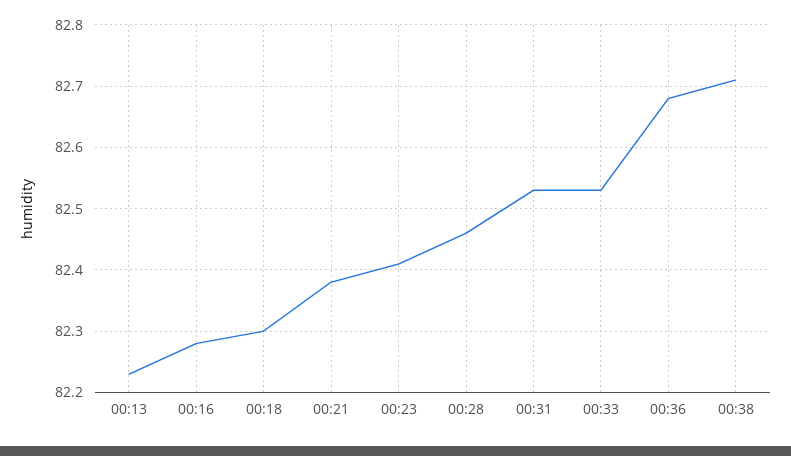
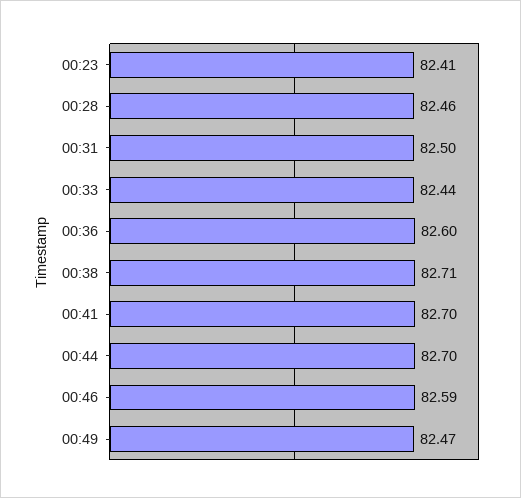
00:13: 82.23 -> none
00:16: 82.28 -> none
00:18: 82.3 -> none
00:21: 82.38 -> none
00:31: 82.53 -> 82.5
00:33: 82.53 -> 82.44
00:36: 82.68 -> 82.6
00:41: none -> 82.7
00:44: none -> 82.7
00:46: none -> 82.59
00:49: none -> 82.47

